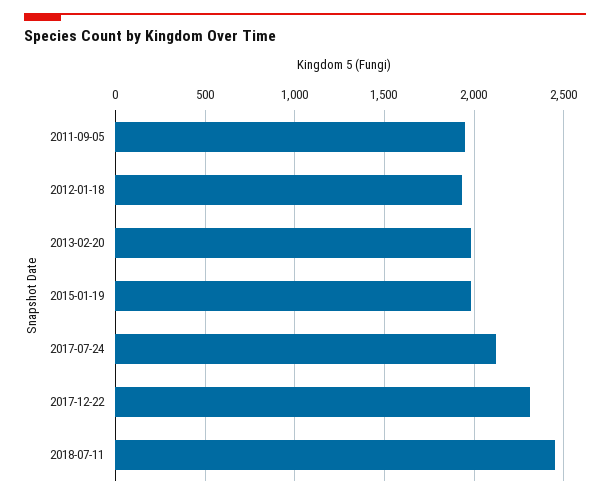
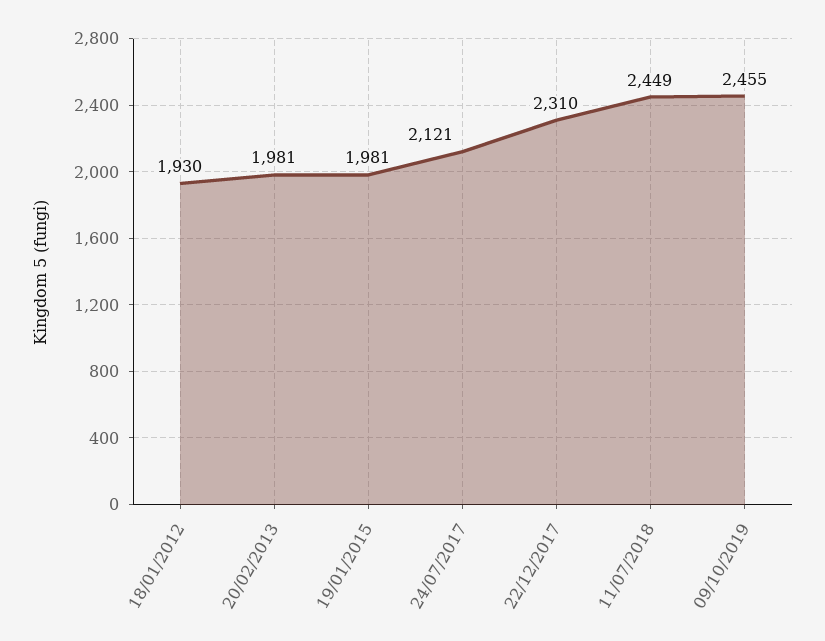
2011-09-05: 1950 -> none
09/10/2019: none -> 2455

